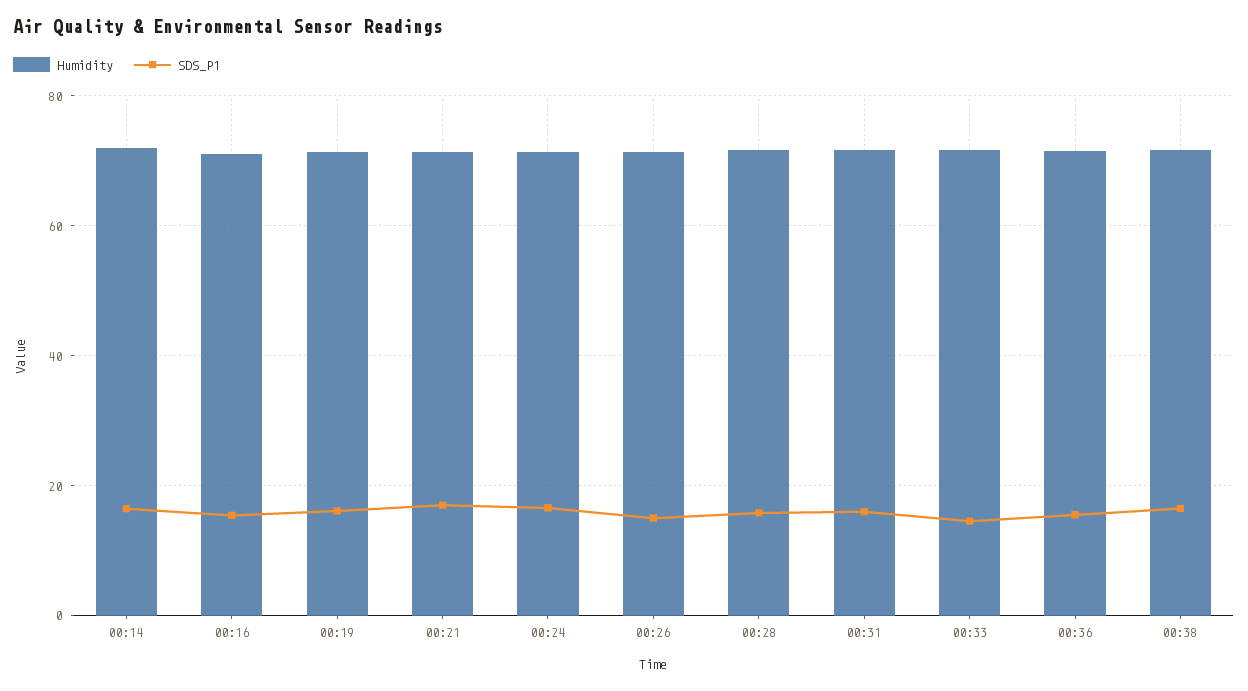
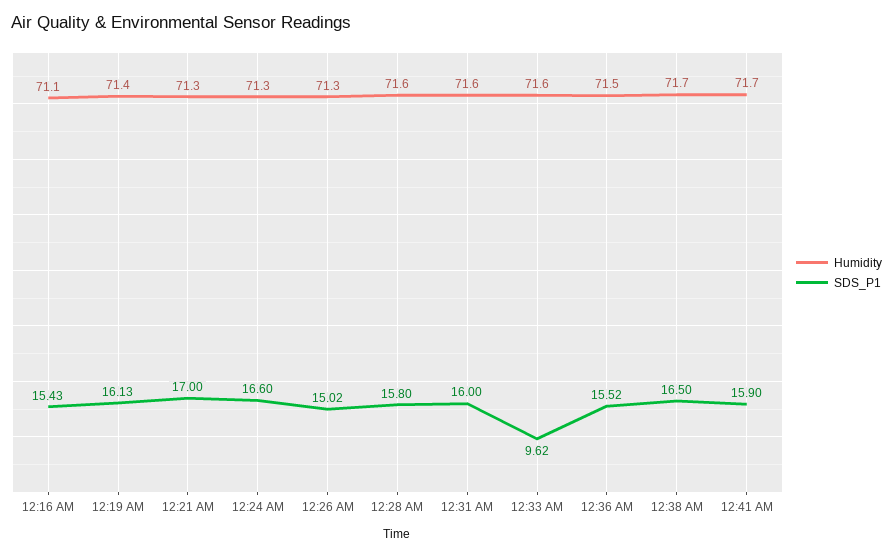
Humidity, 00:14: 72 -> none
SDS_P1, 00:14: 16 -> none
SDS_P1, 00:33: 14 -> 9.62
Humidity, 12:41 AM: none -> 71.7
SDS_P1, 12:41 AM: none -> 15.9

